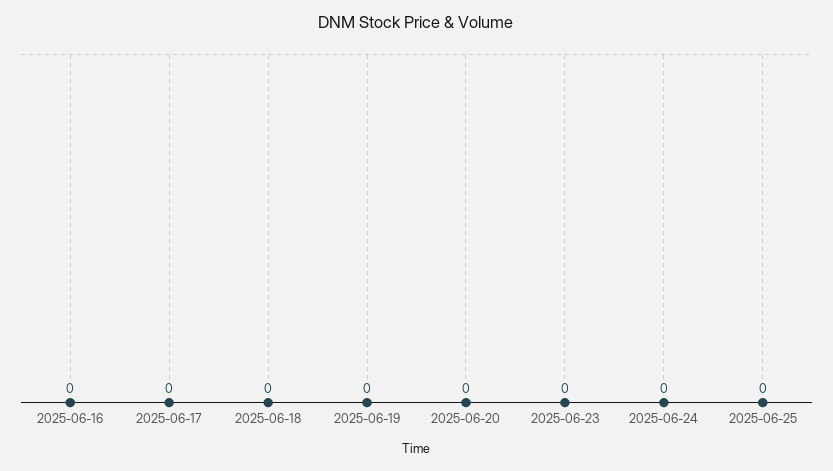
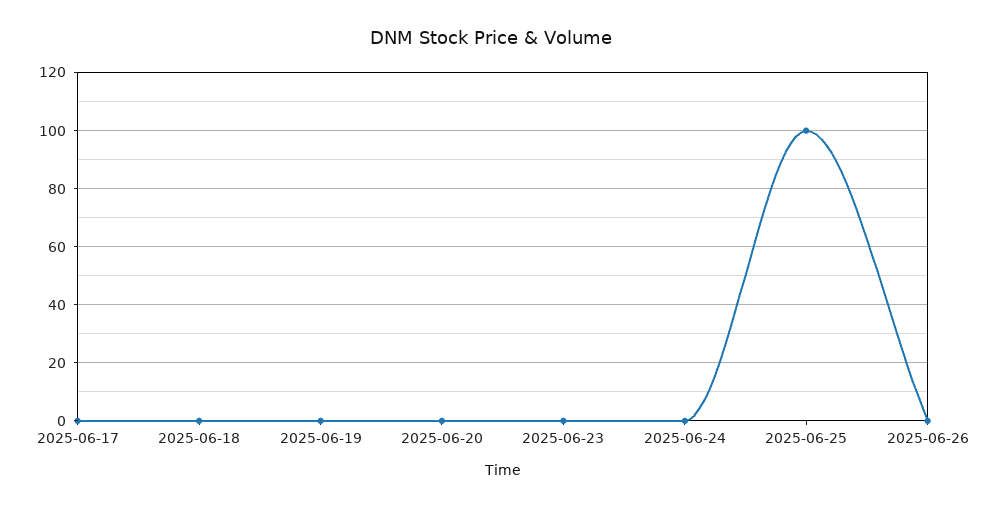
2025-06-16: 0 -> none
2025-06-25: 0 -> 100
2025-06-26: none -> 0

